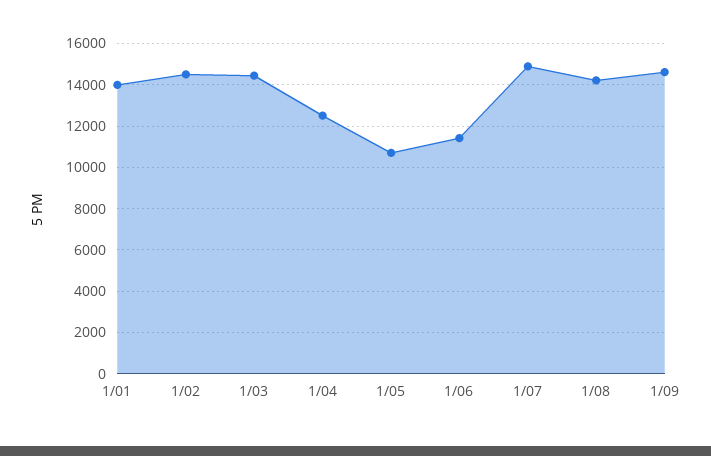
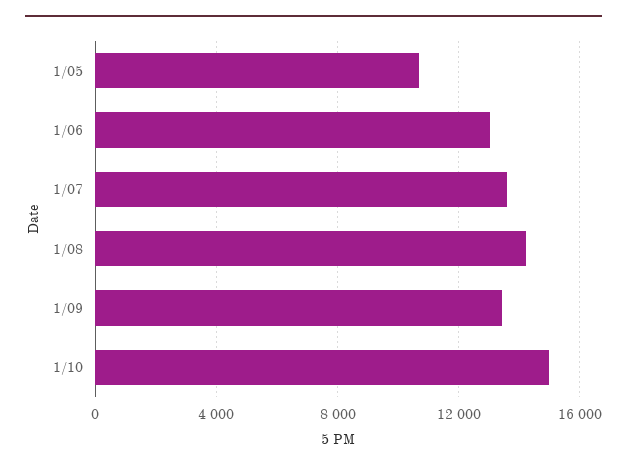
1/01: 14000 -> none
1/02: 14500 -> none
1/03: 14500 -> none
1/04: 12500 -> none
1/06: 11500 -> 13000
1/07: 15000 -> 13500
1/09: 14500 -> 13500
1/10: none -> 15000

